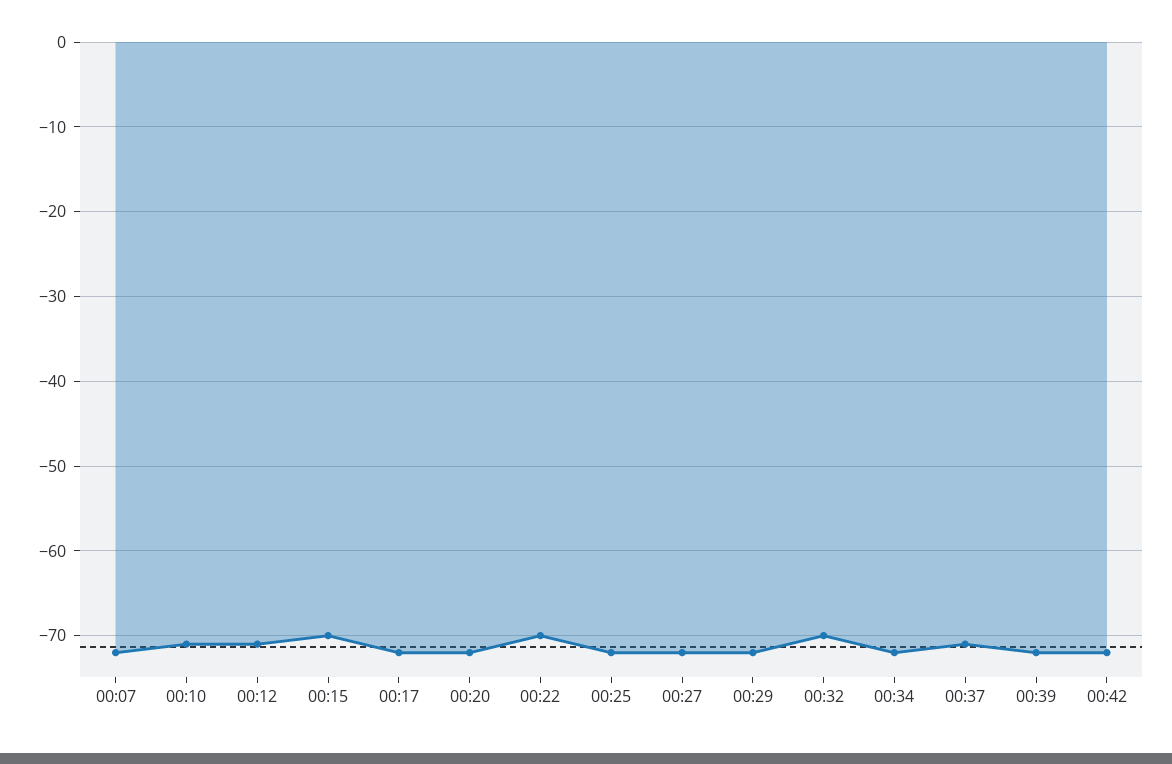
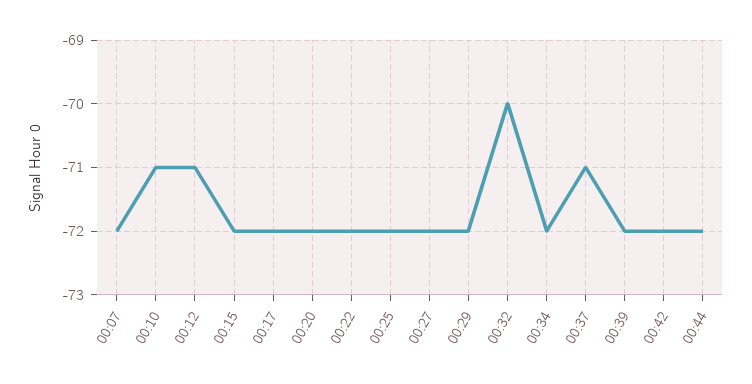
00:15: -70 -> -72
00:22: -70 -> -72
00:44: none -> -72

